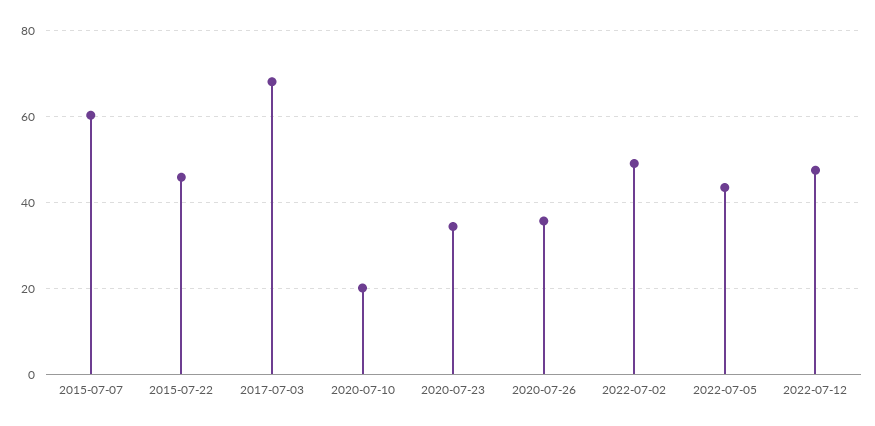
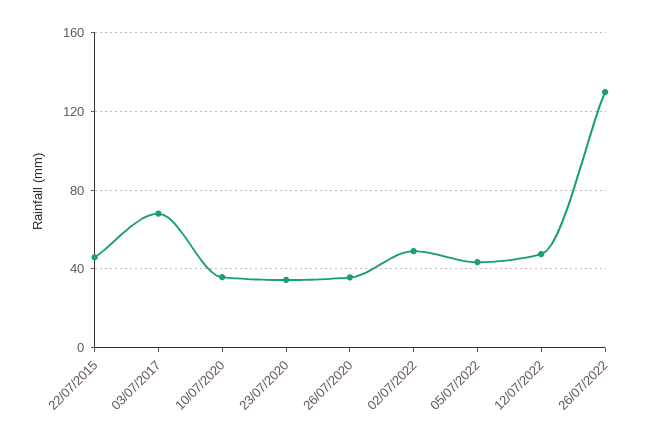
2015-07-07: 60 -> none
2020-07-10: 20 -> 35
26/07/2022: none -> 130

